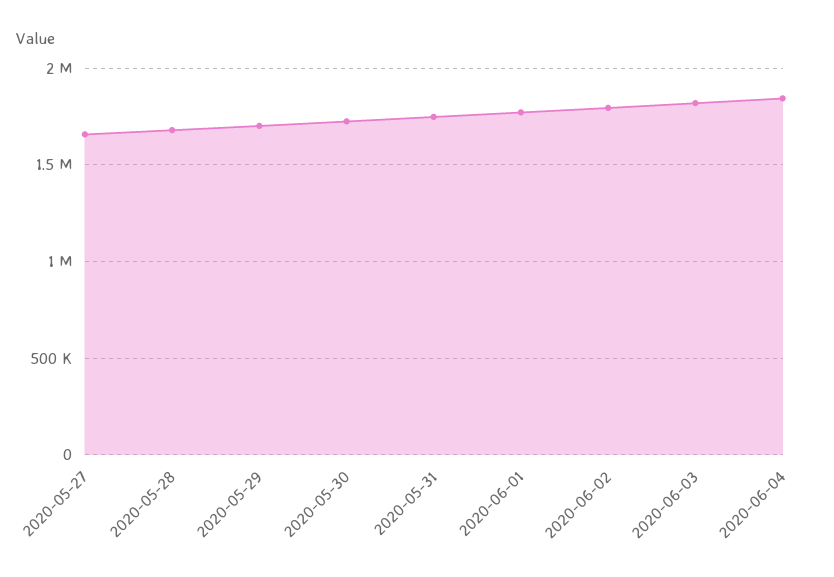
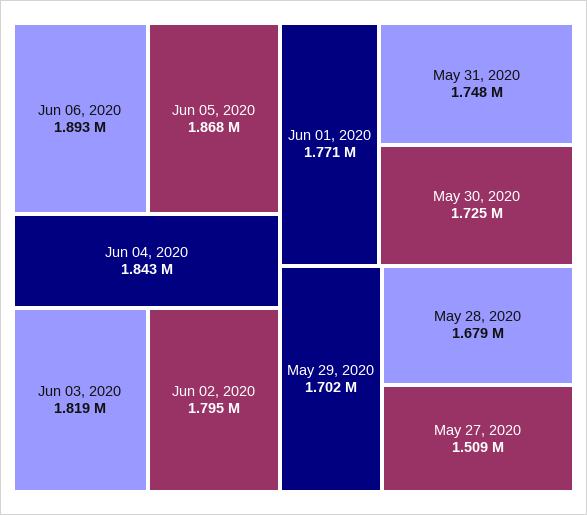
2020-05-27: 1650000 -> 1509000
Jun 06, 2020: none -> 1893000
Jun 05, 2020: none -> 1868000

